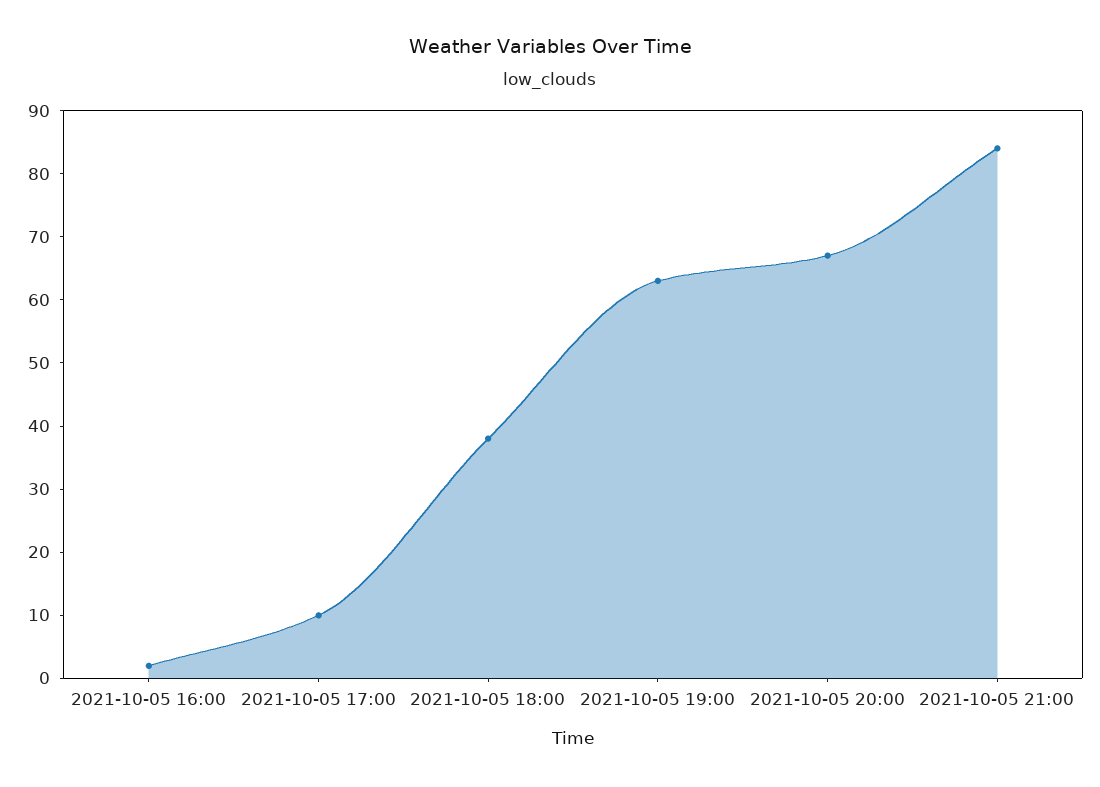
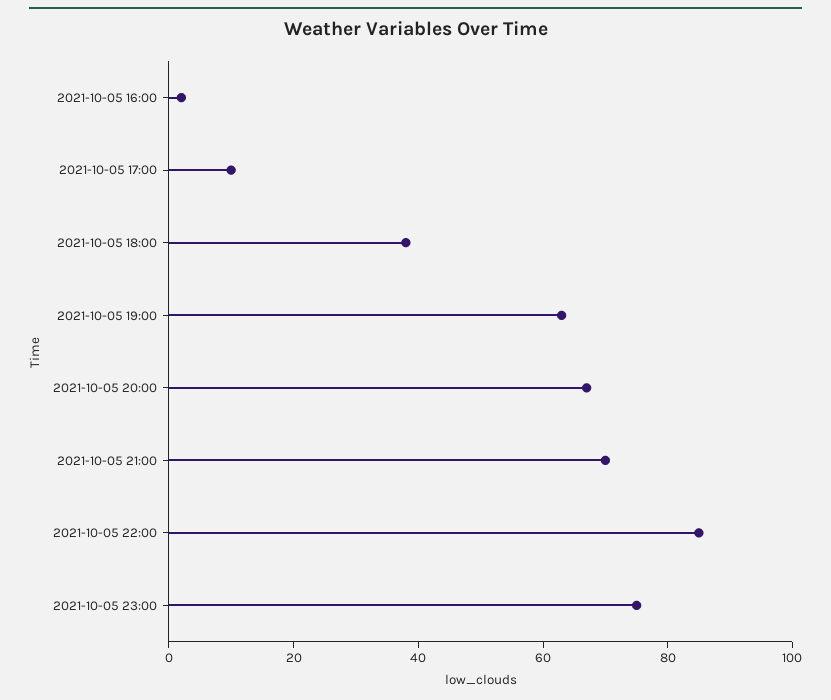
2021-10-05 21:00: 85 -> 70
2021-10-05 22:00: none -> 85
2021-10-05 23:00: none -> 75

